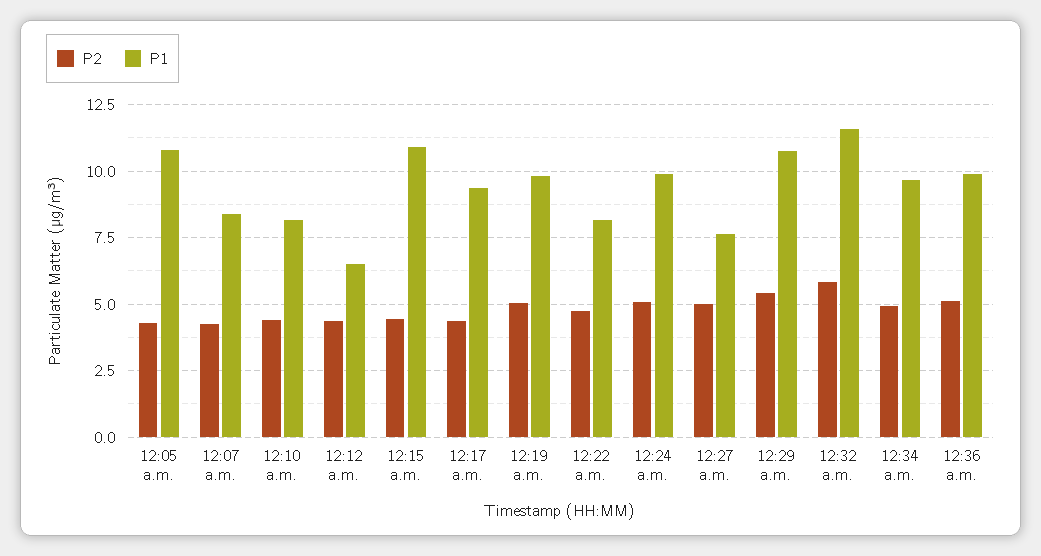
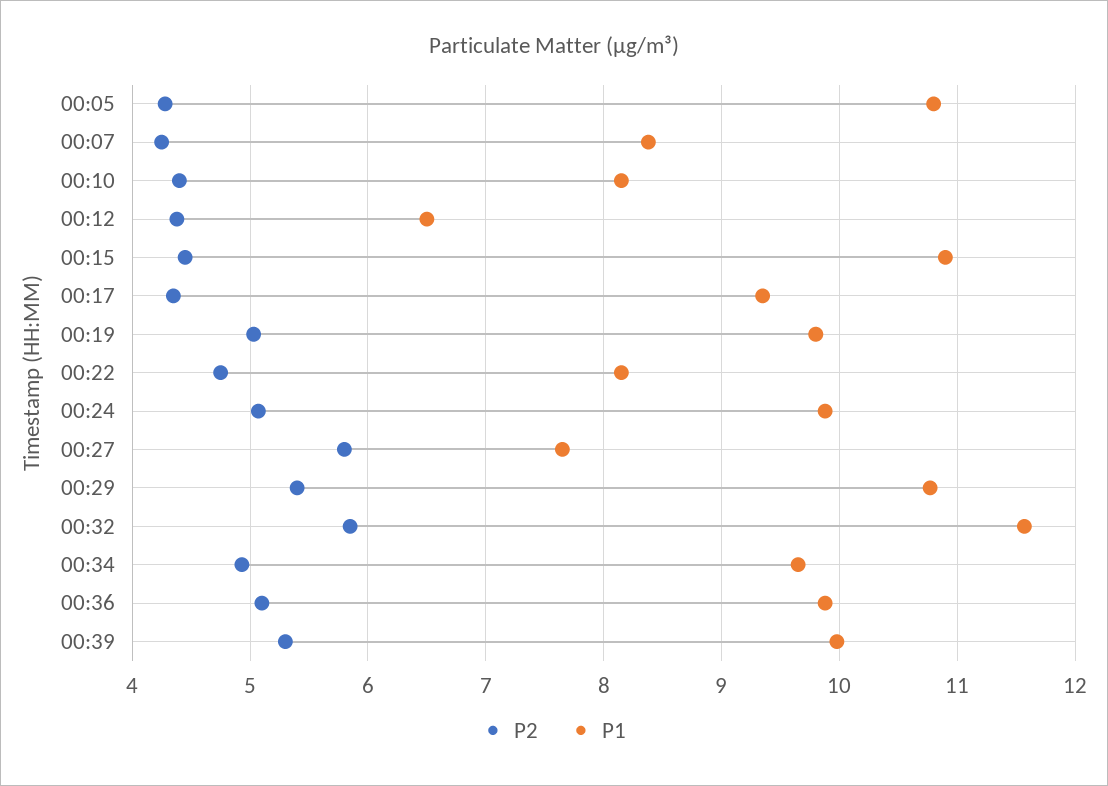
P2, 12:27 a.m.: 5 -> 5.8
P2, 00:39: none -> 5.3
P1, 00:39: none -> 10

